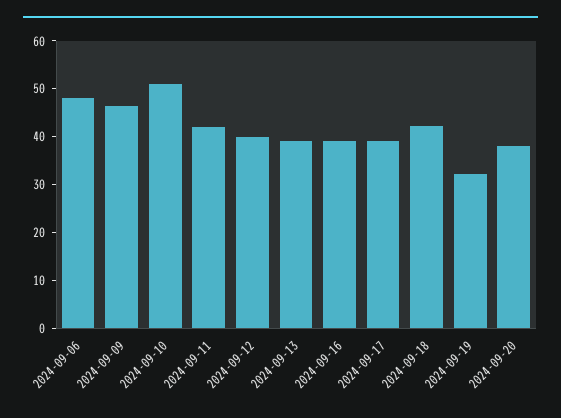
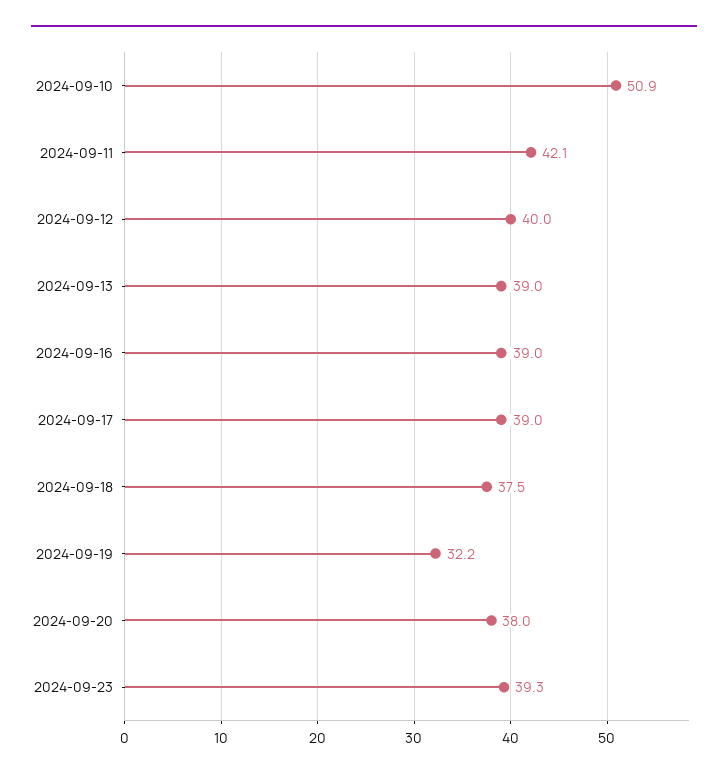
2024-09-06: 48 -> none
2024-09-09: 46 -> none
2024-09-18: 42 -> 37.5
2024-09-23: none -> 39.3

